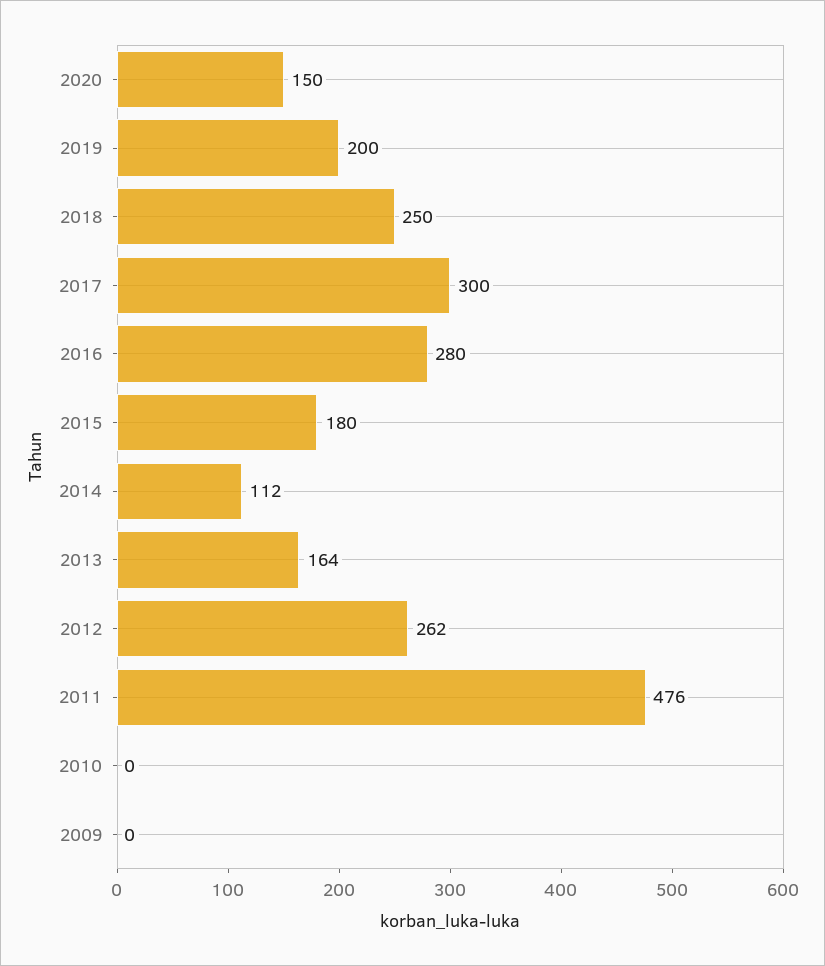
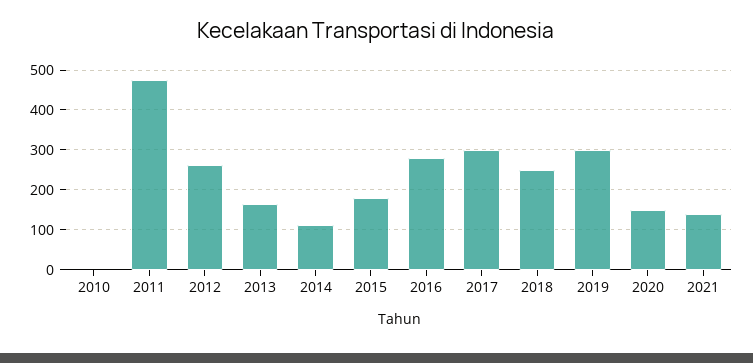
2019: 200 -> 300
2009: 0 -> none
2021: none -> 140

